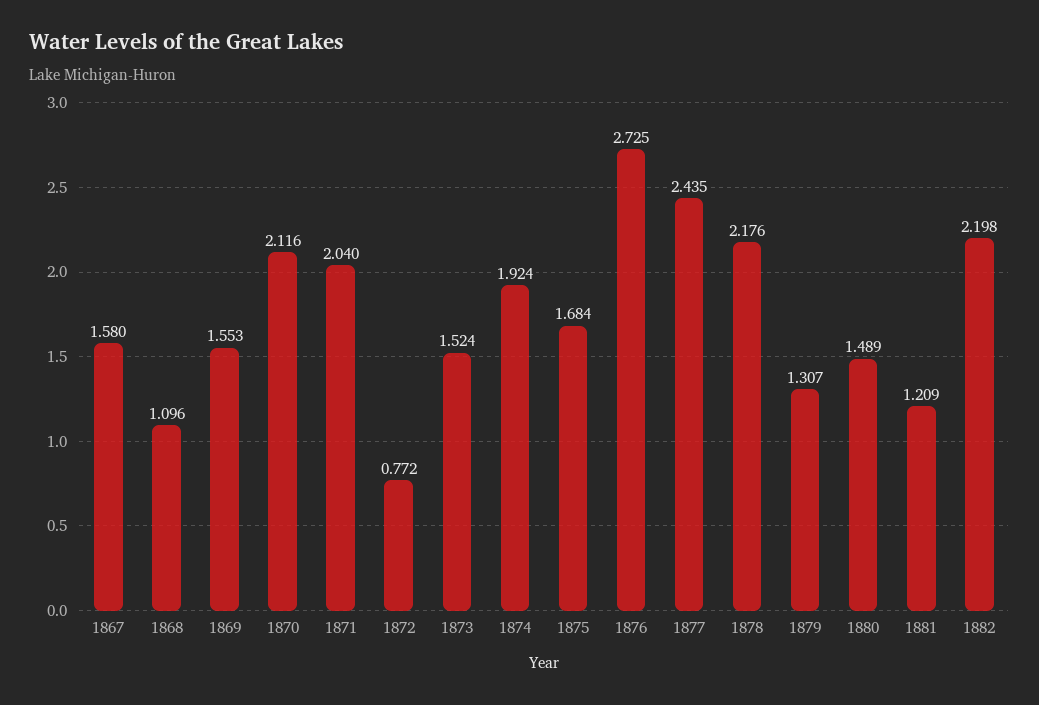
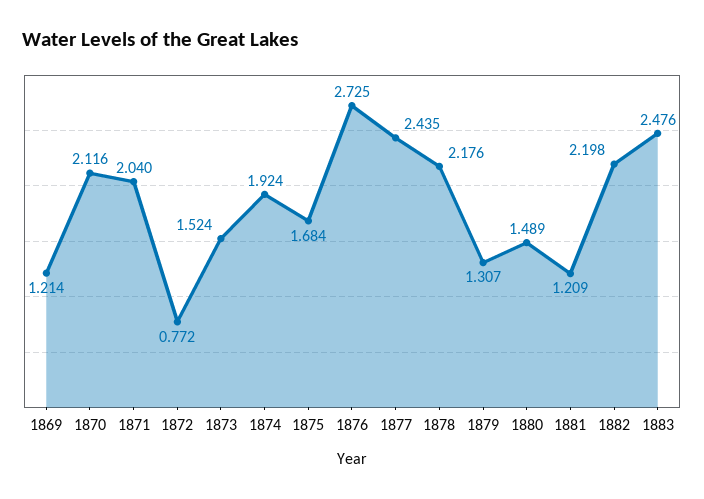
1867: 1.58 -> none
1868: 1.096 -> none
1869: 1.553 -> 1.214
1883: none -> 2.476

